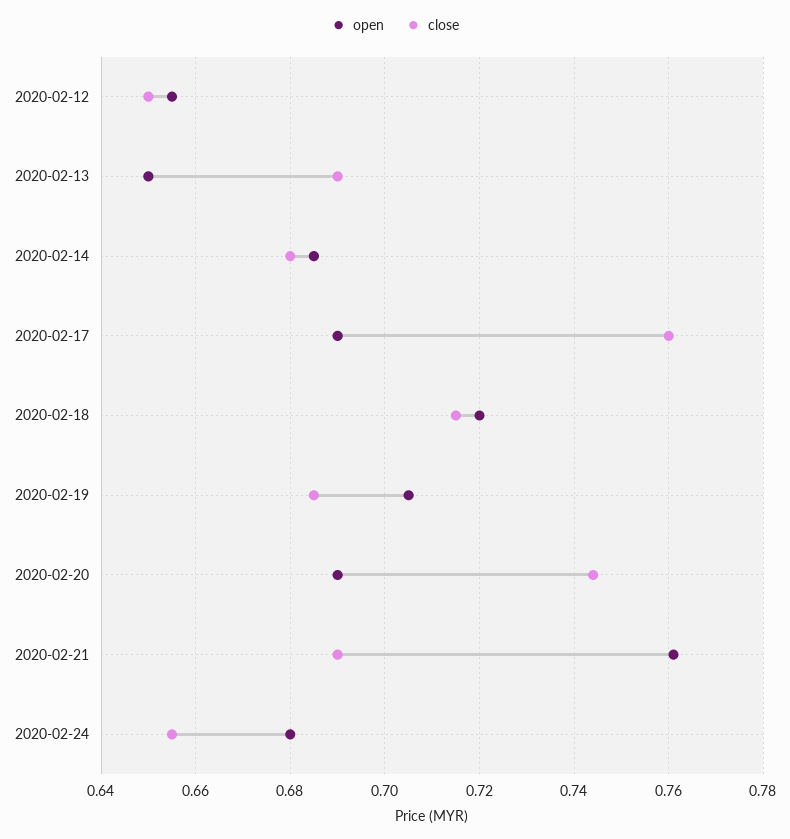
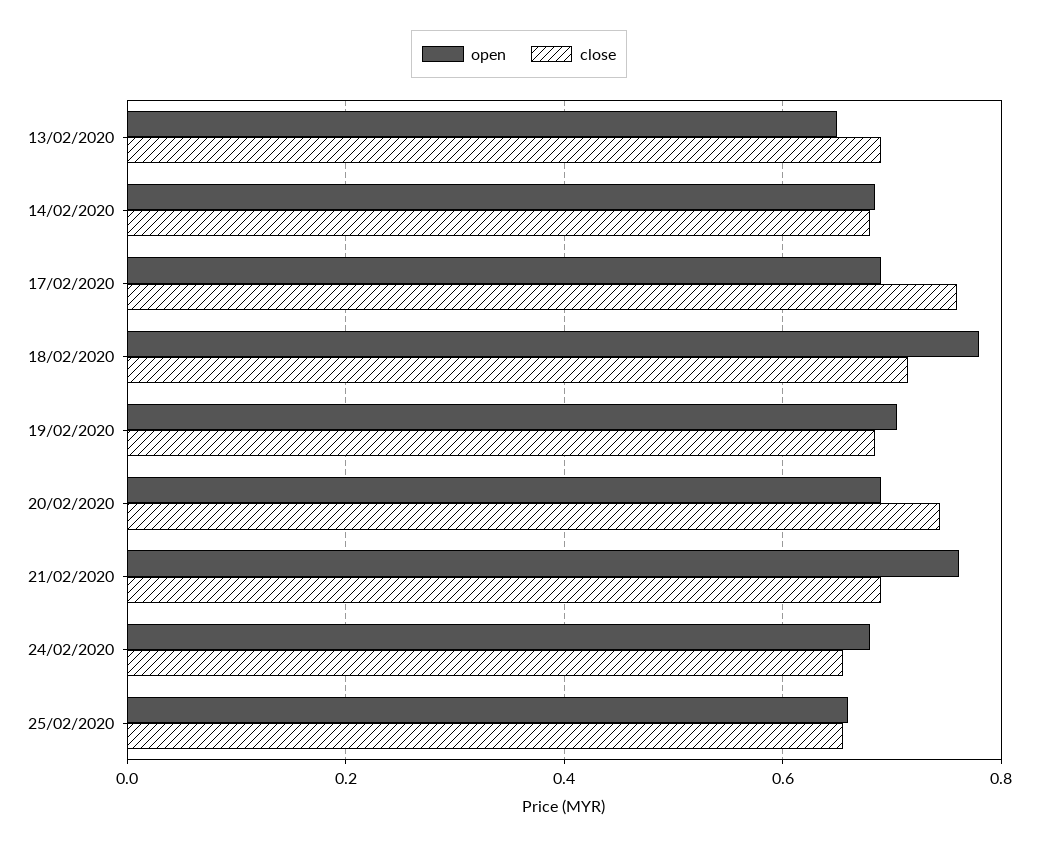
open, 2020-02-12: 0.655 -> none
close, 2020-02-12: 0.65 -> none
open, 2020-02-18: 0.72 -> 0.78
open, 25/02/2020: none -> 0.66
close, 25/02/2020: none -> 0.66

